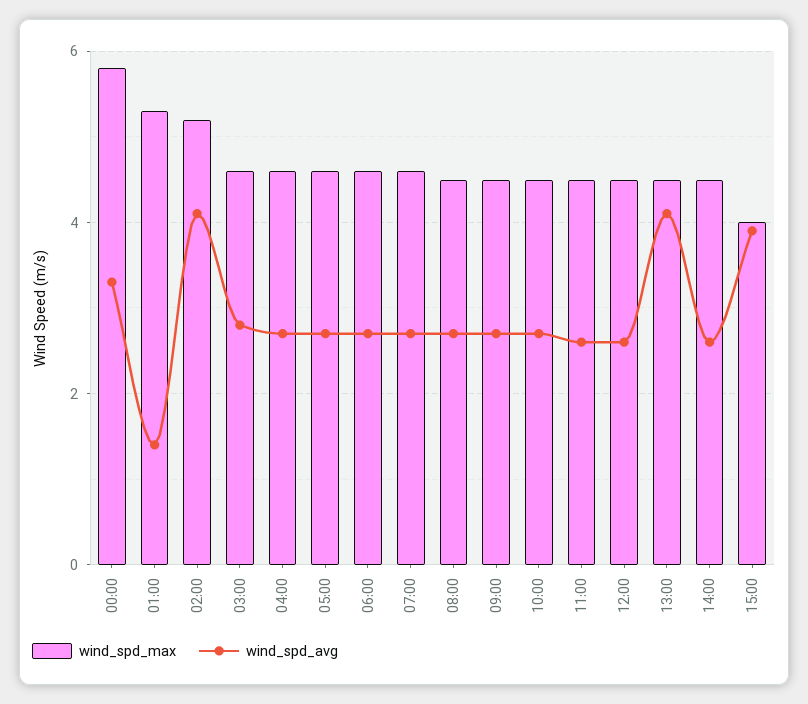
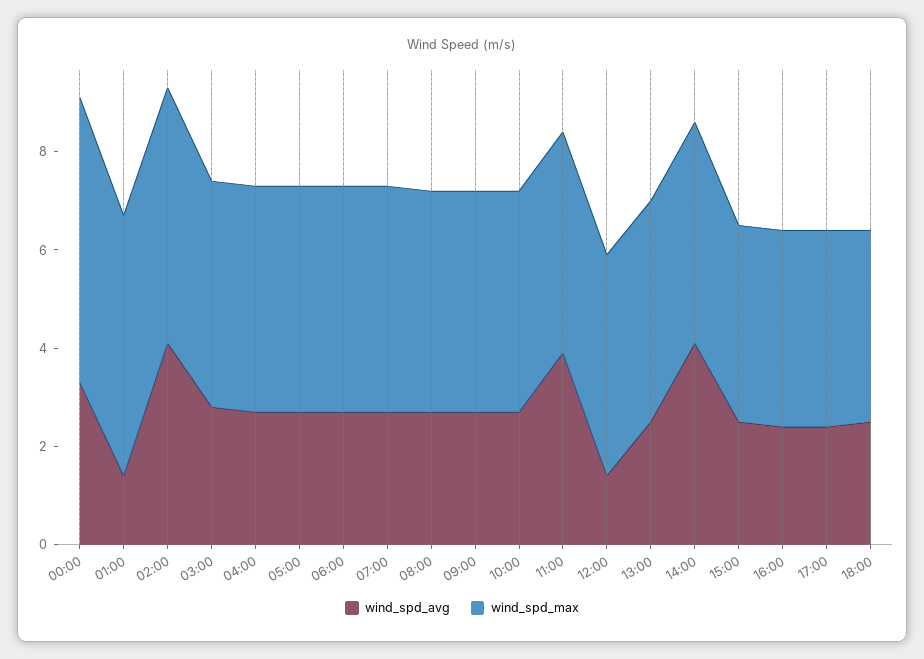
wind_spd_avg, 11:00: 2.5 -> 4
wind_spd_avg, 12:00: 2.5 -> 1.5
wind_spd_avg, 13:00: 4 -> 2.5
wind_spd_avg, 14:00: 2.5 -> 4
wind_spd_avg, 15:00: 4 -> 2.5
wind_spd_avg, 16:00: none -> 2.5
wind_spd_max, 16:00: none -> 4
wind_spd_avg, 17:00: none -> 2.5
wind_spd_max, 17:00: none -> 4
wind_spd_avg, 18:00: none -> 2.5
wind_spd_max, 18:00: none -> 4

